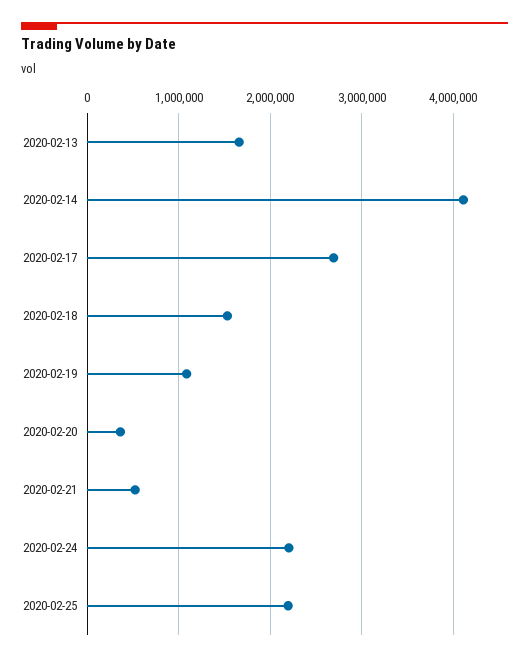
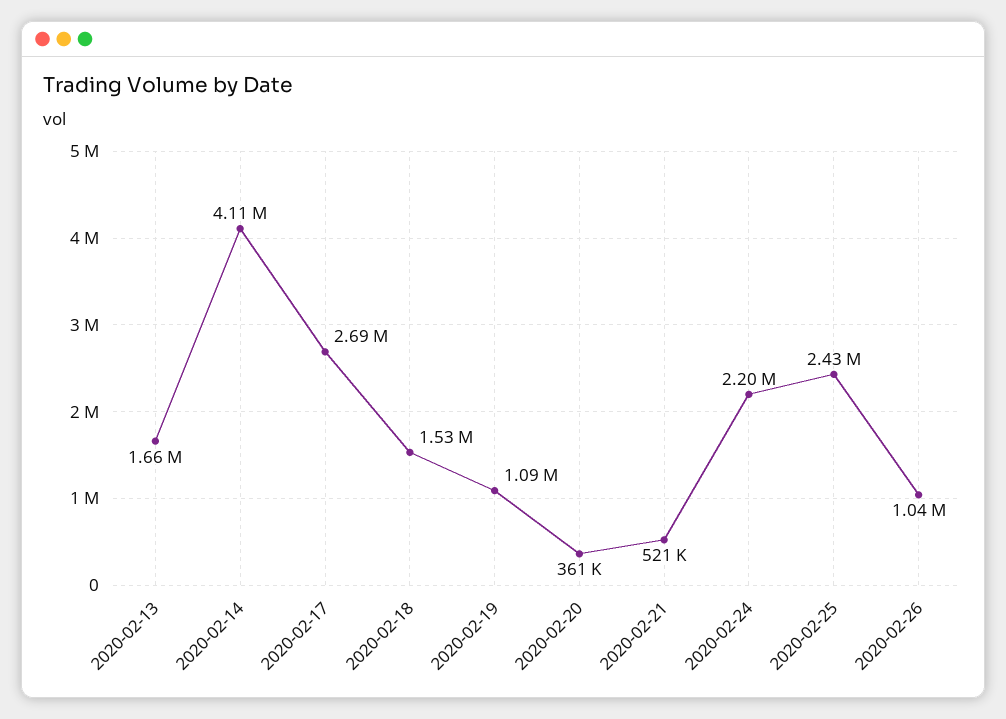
2020-02-25: 2200000 -> 2430000
2020-02-26: none -> 1040000

